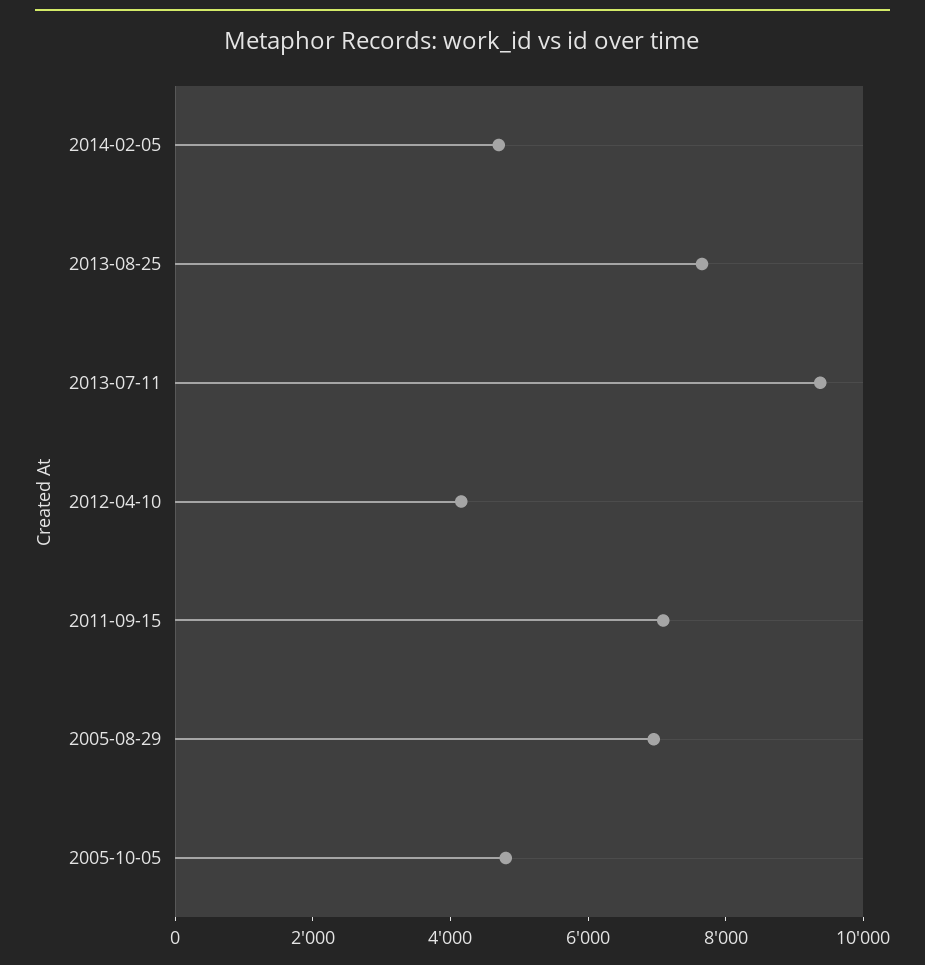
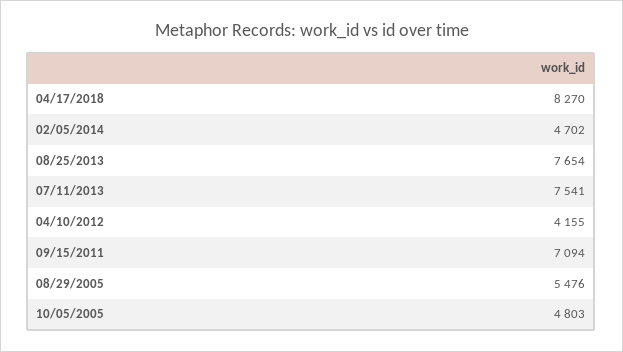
2013-07-11: 9500 -> 7541
2005-08-29: 7000 -> 5476
04/17/2018: none -> 8270

